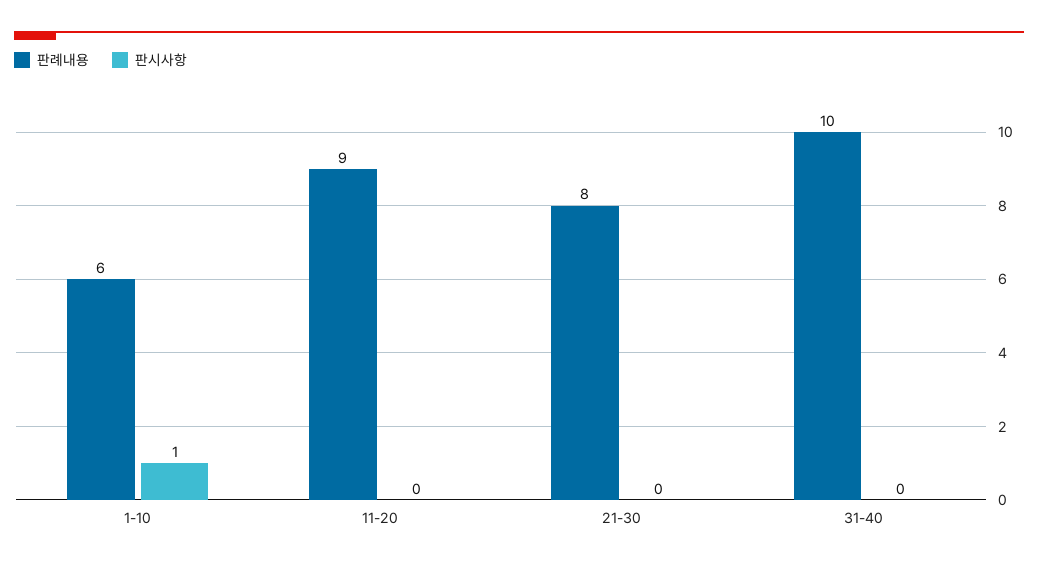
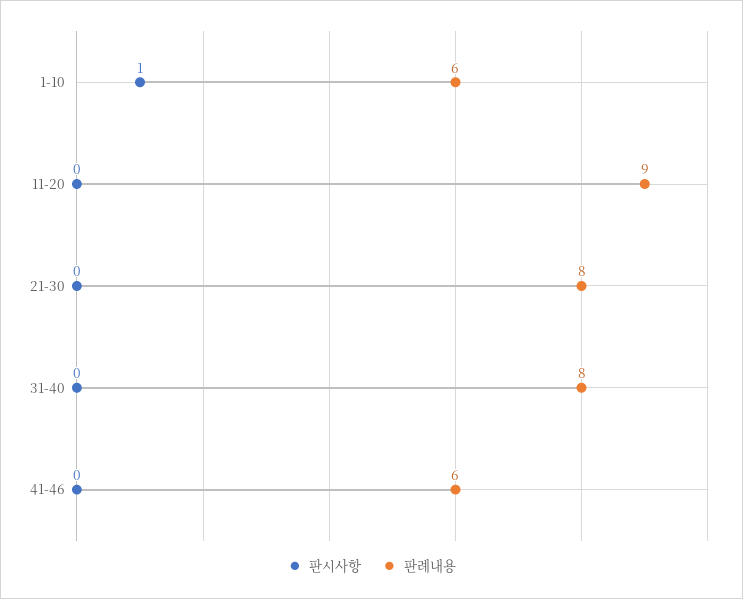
판례내용, 31-40: 10 -> 8
판시사항, 41-46: none -> 0
판례내용, 41-46: none -> 6

